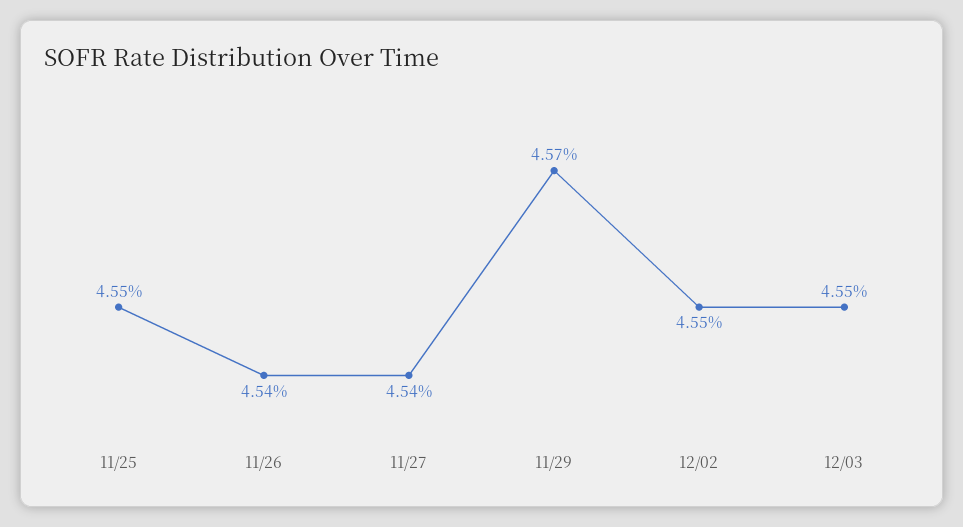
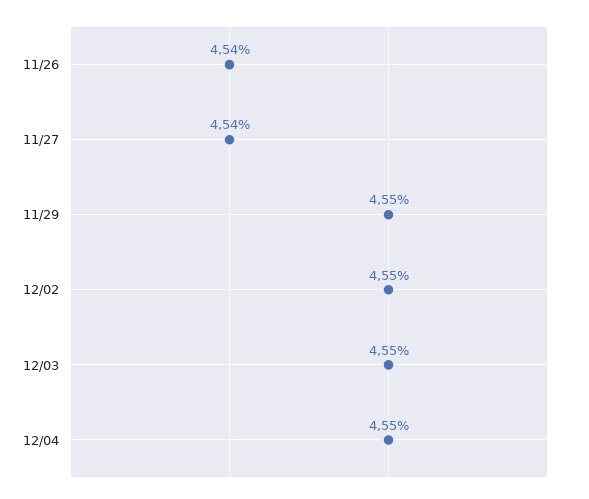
11/25: 4.55 -> none
11/29: 4.57 -> 4.55
12/04: none -> 4.55

